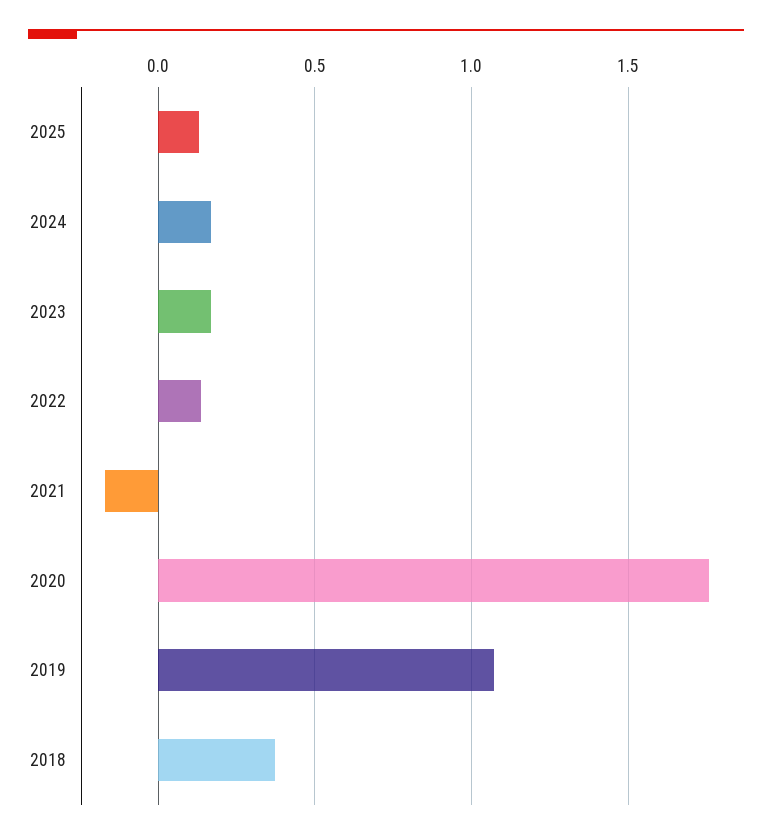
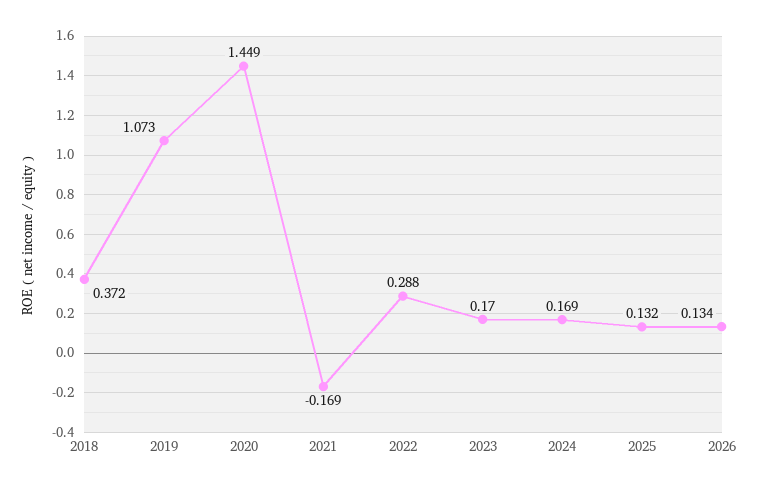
2022: 0.15 -> 0.288
2020: 1.75 -> 1.449
2026: none -> 0.134

